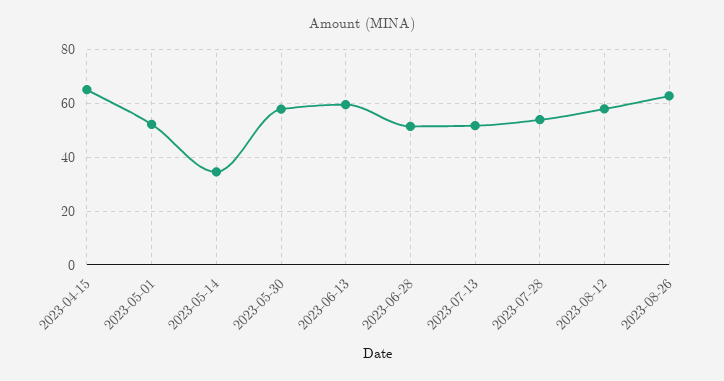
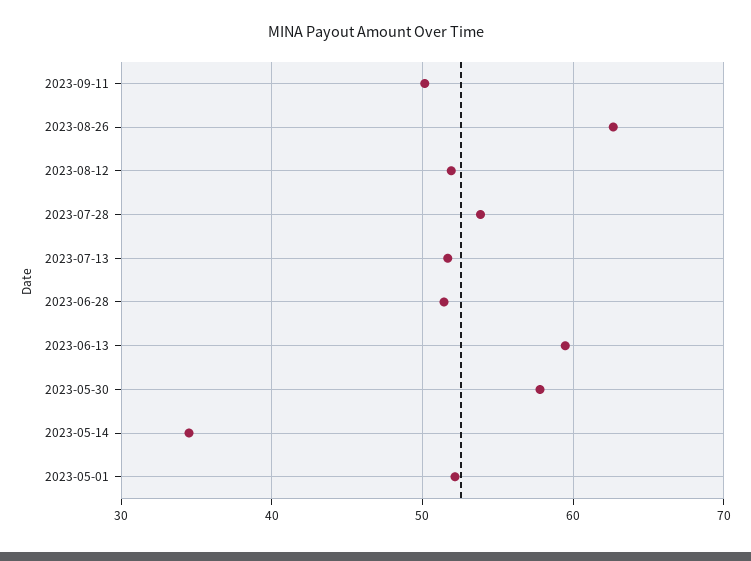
2023-04-15: 65 -> none
2023-08-12: 57.5 -> 52
2023-09-11: none -> 50

